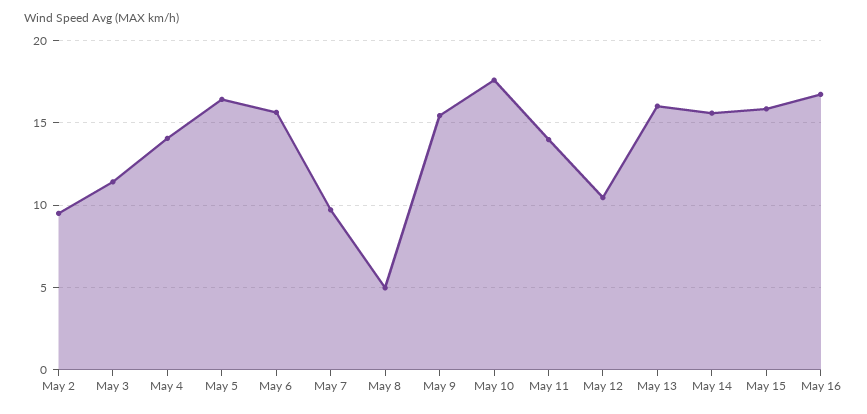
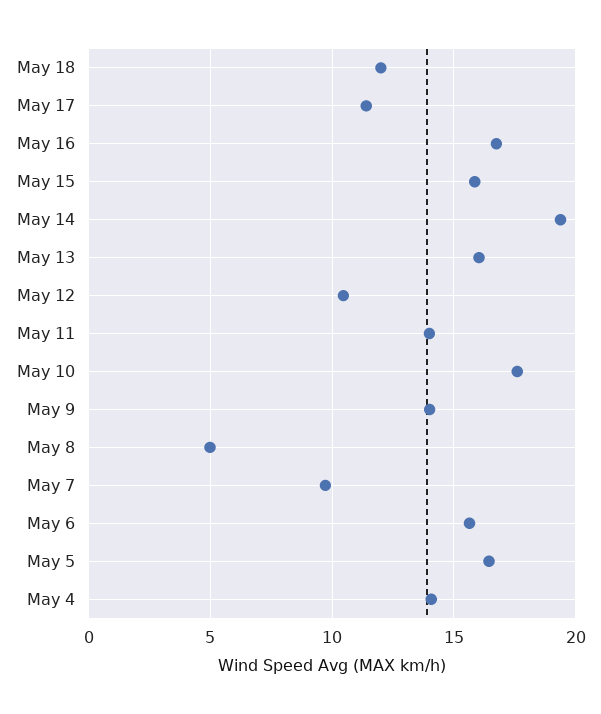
May 2: 9.5 -> none
May 3: 11.5 -> none
May 9: 15.5 -> 14
May 14: 15.5 -> 19.5
May 18: none -> 12
May 17: none -> 11.5

